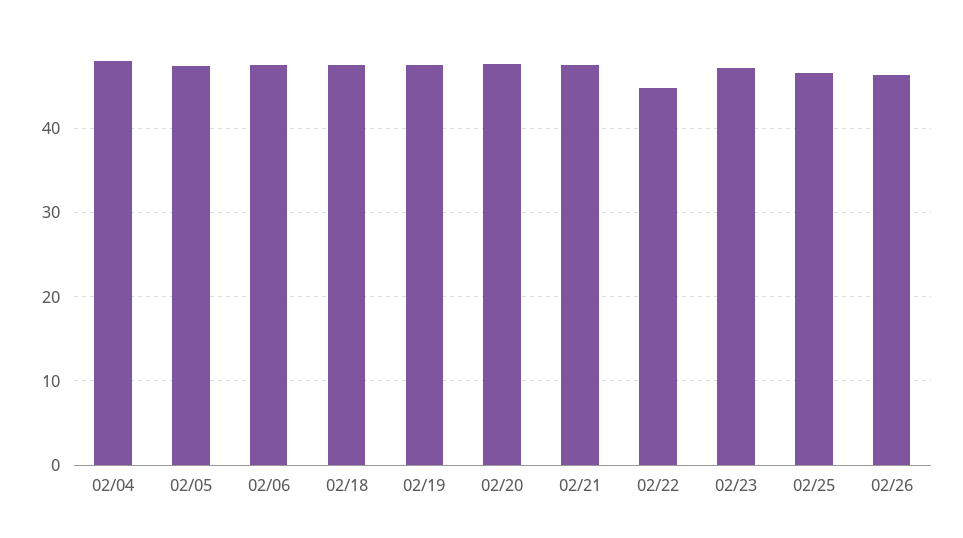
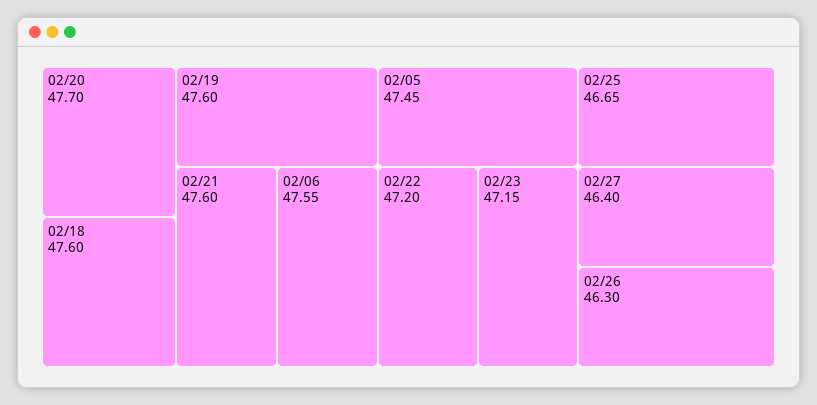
02/04: 48 -> none
02/22: 45 -> 47.2
02/27: none -> 46.4

